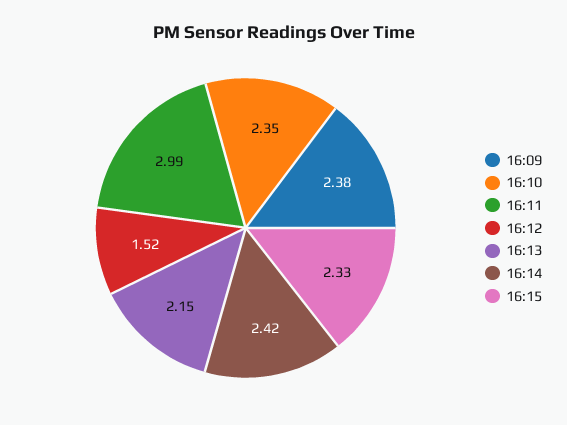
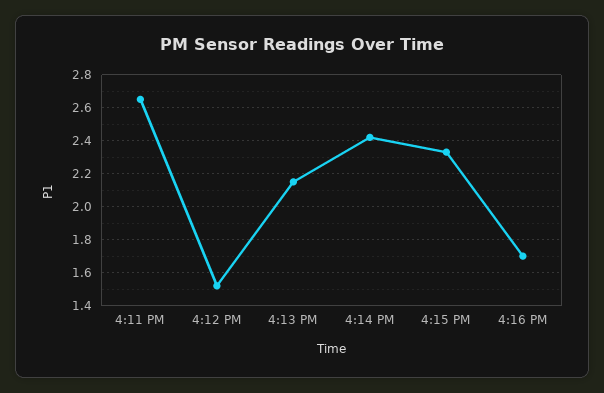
16:09: 2.38 -> none
16:10: 2.35 -> none
16:11: 2.99 -> 2.65
4:16 PM: none -> 1.7

